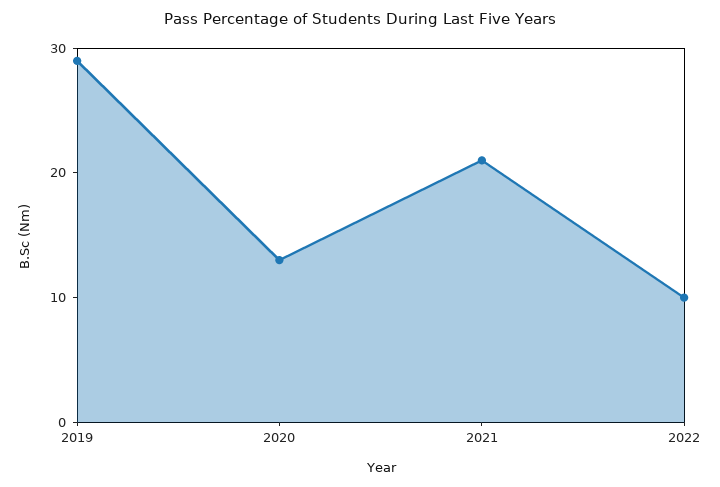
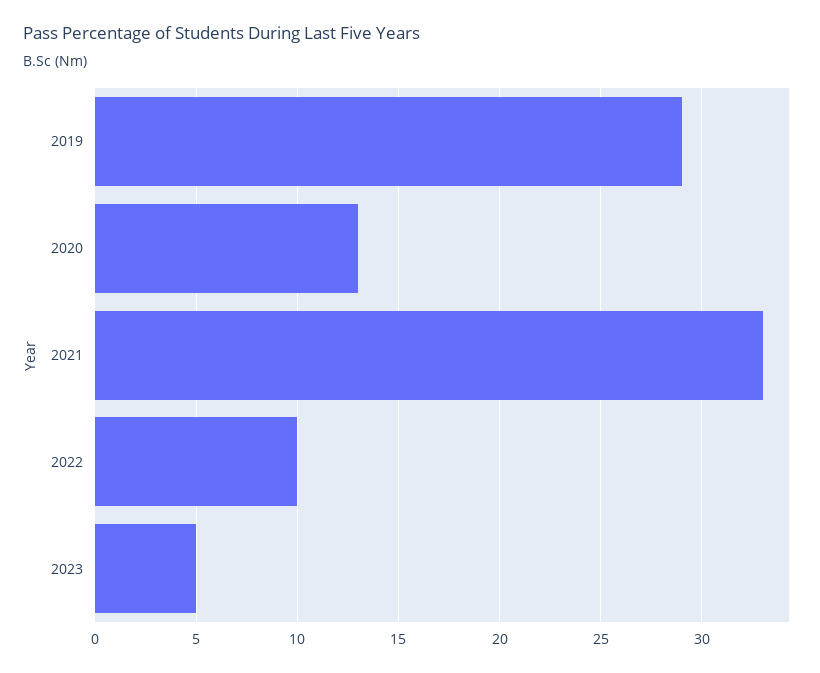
2021: 21 -> 33
2023: none -> 5

